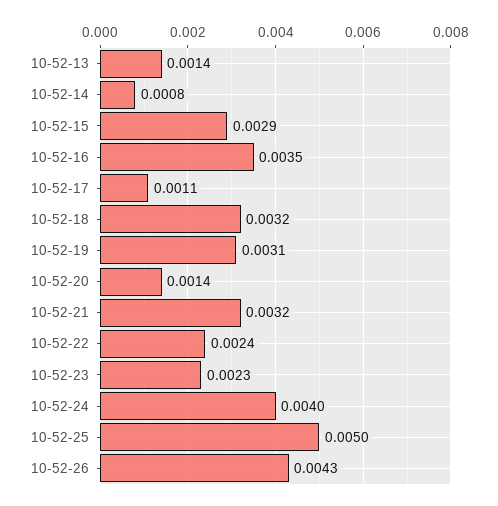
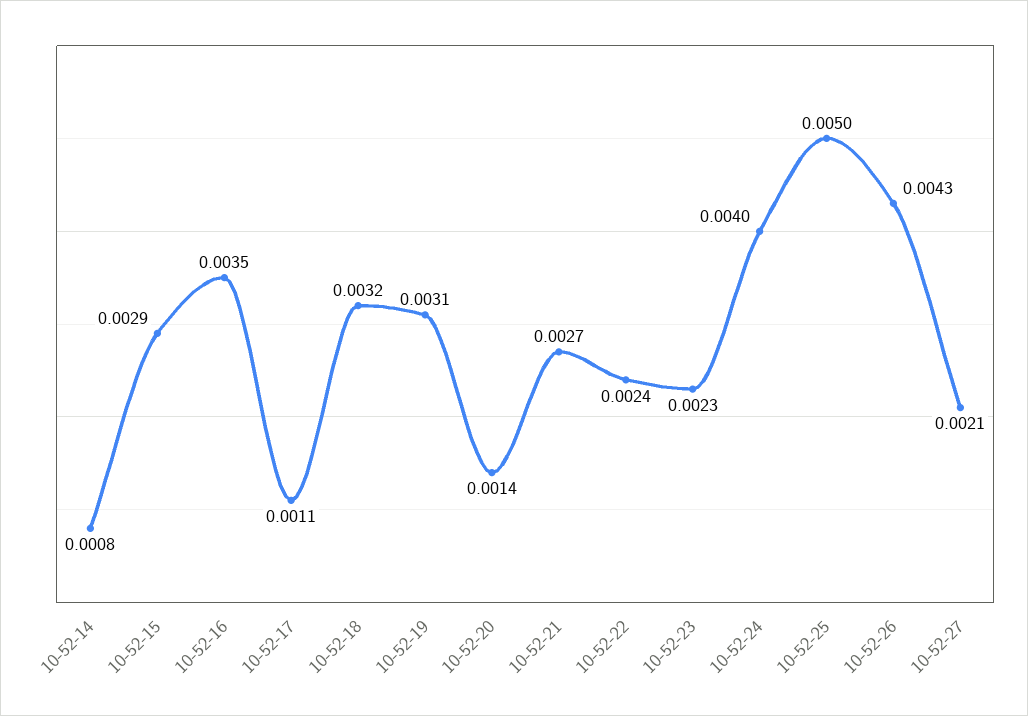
10-52-13: 0.0014 -> none
10-52-21: 0.0032 -> 0.0027
10-52-27: none -> 0.0021

